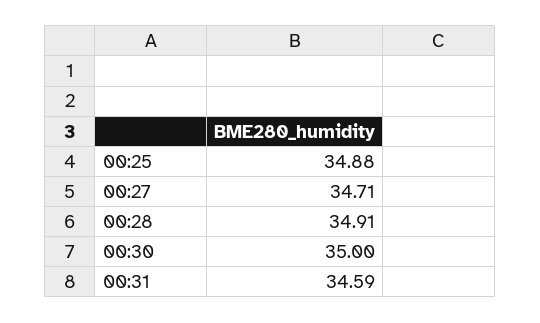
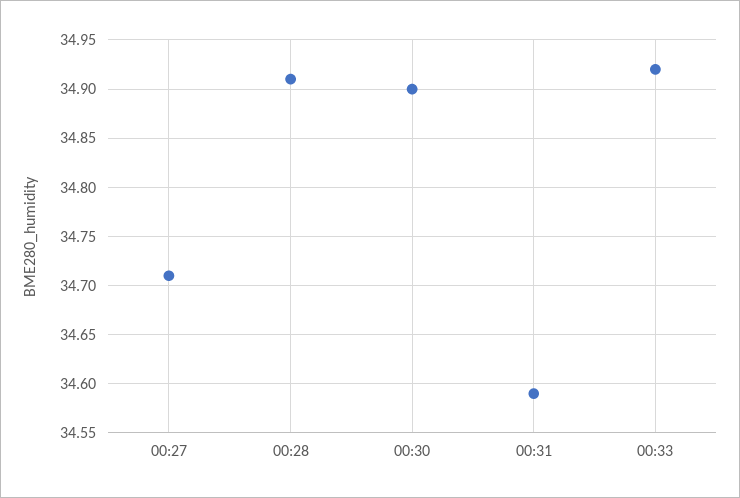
00:25: 34.88 -> none
00:30: 35 -> 34.9
00:33: none -> 34.92

